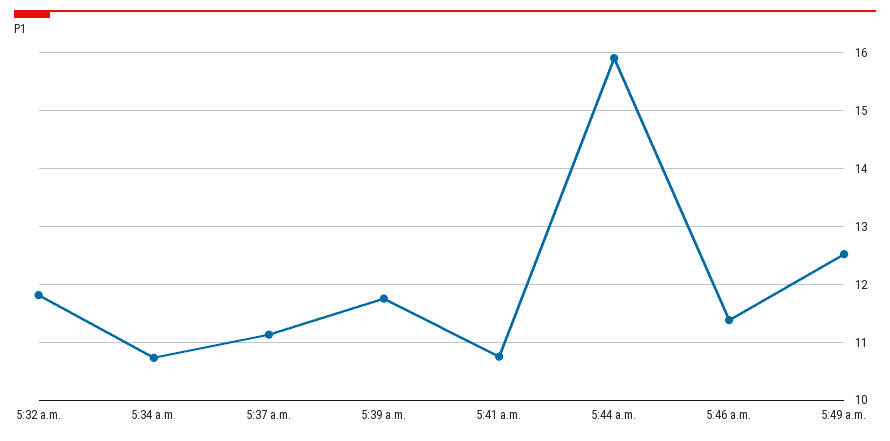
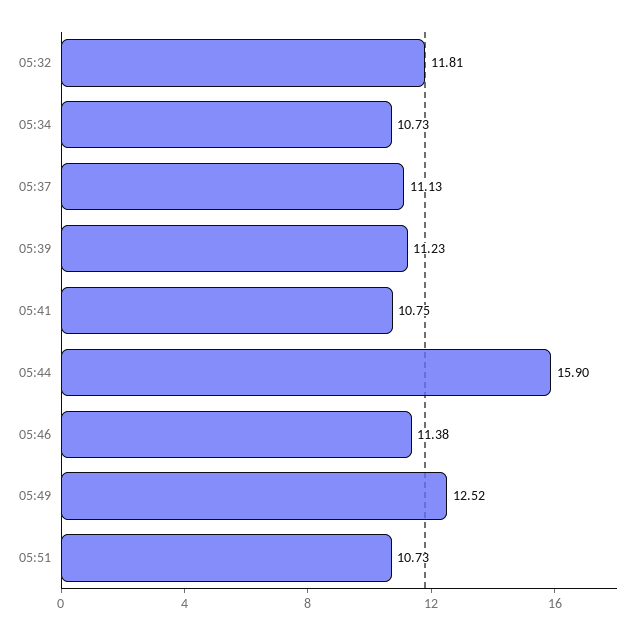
5:39 a.m.: 11.8 -> 11.23
05:51: none -> 10.73

